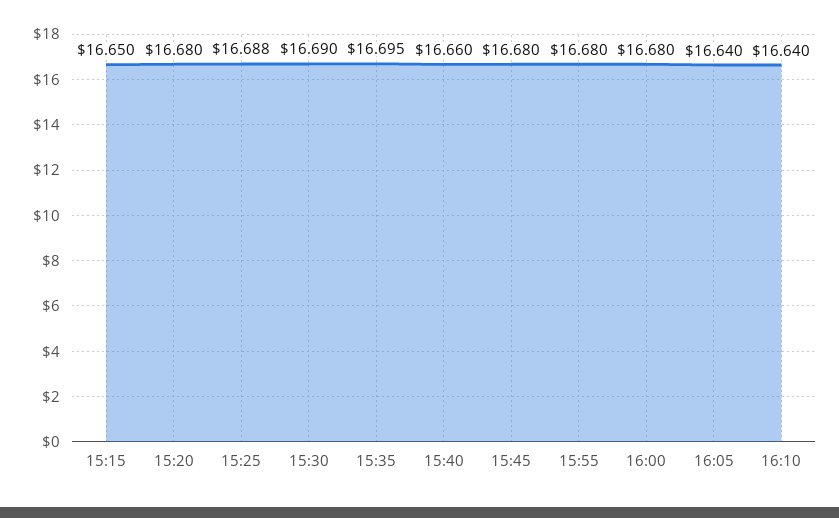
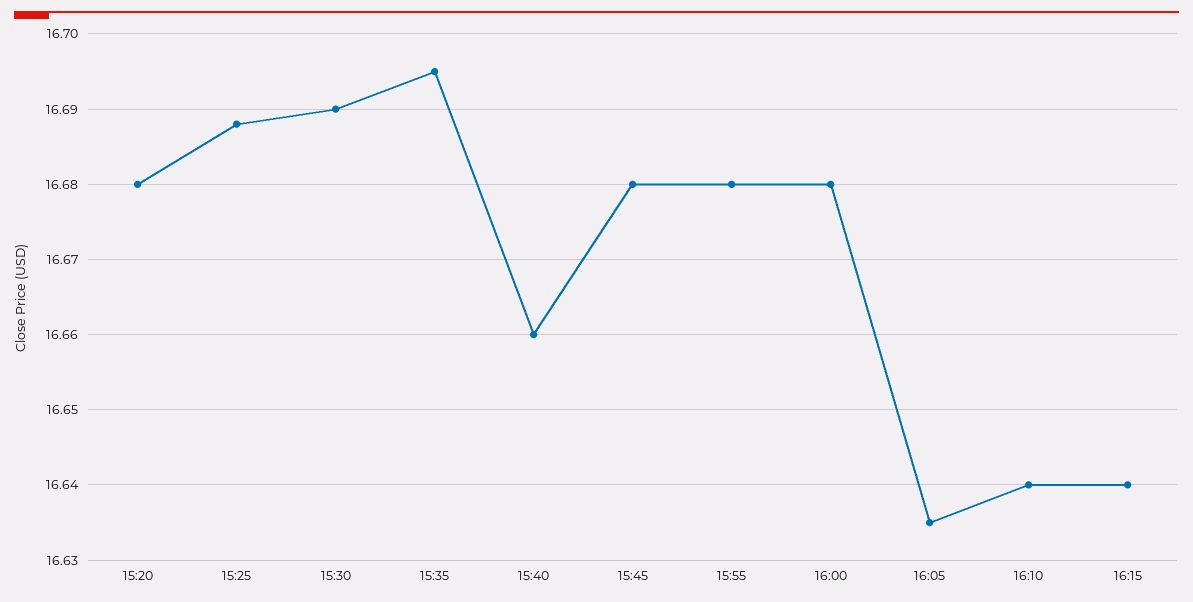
15:15: 16.65 -> none
16:05: 16.64 -> 16.635
16:15: none -> 16.64

